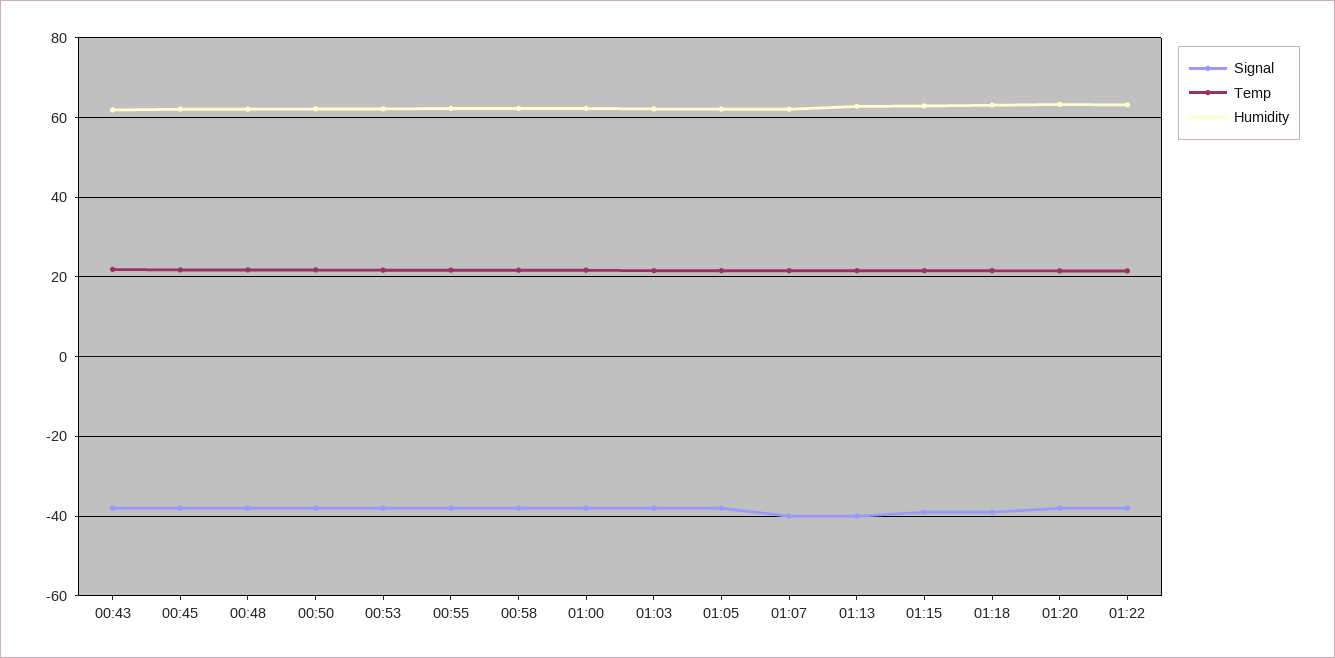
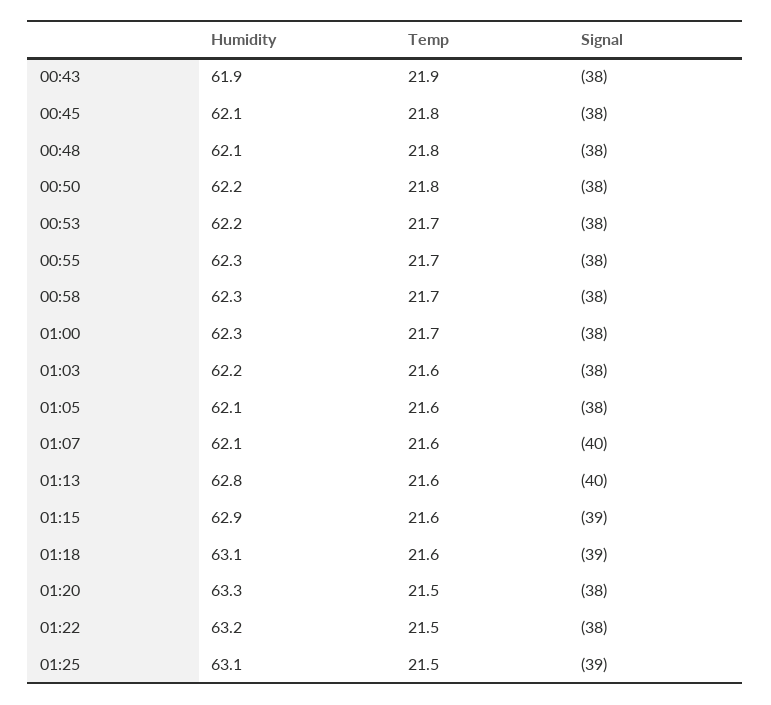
Humidity, 01:25: none -> 63.1
Temp, 01:25: none -> 21.5
Signal, 01:25: none -> -39

